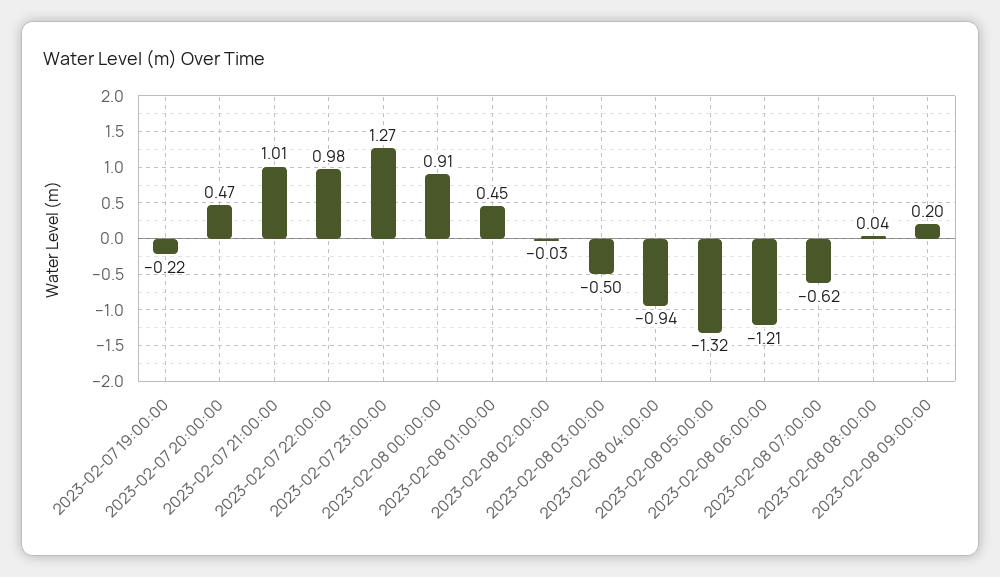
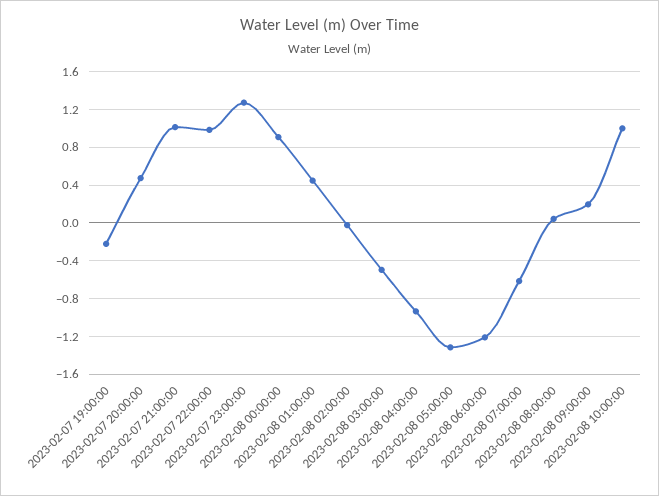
2023-02-08 10:00:00: none -> 1

